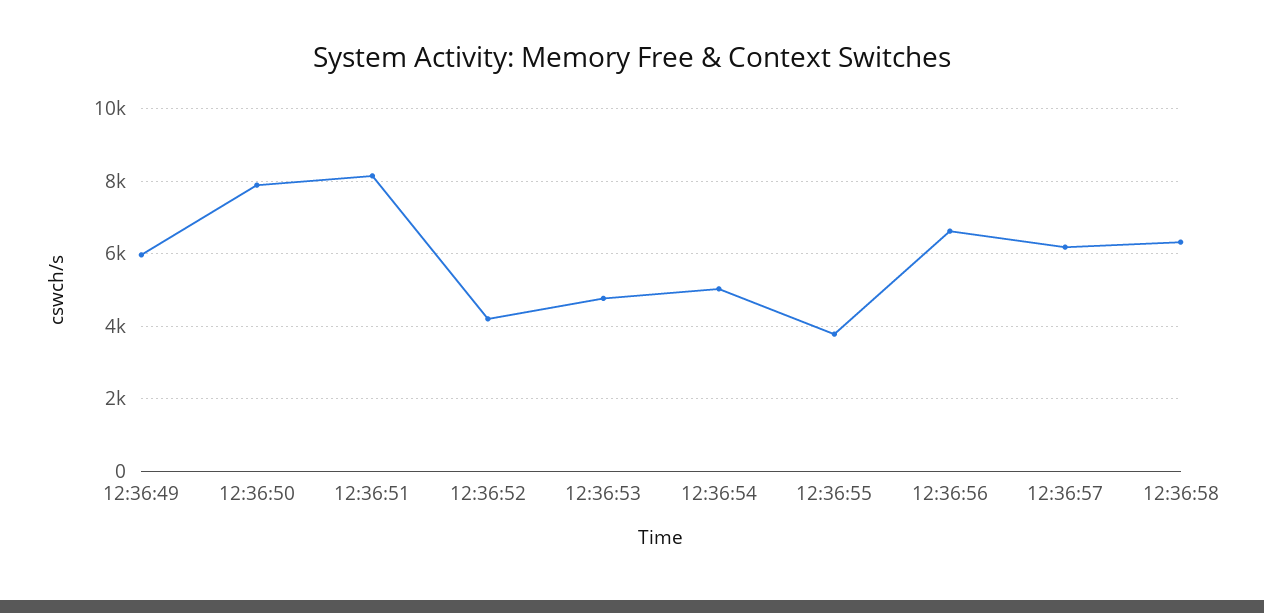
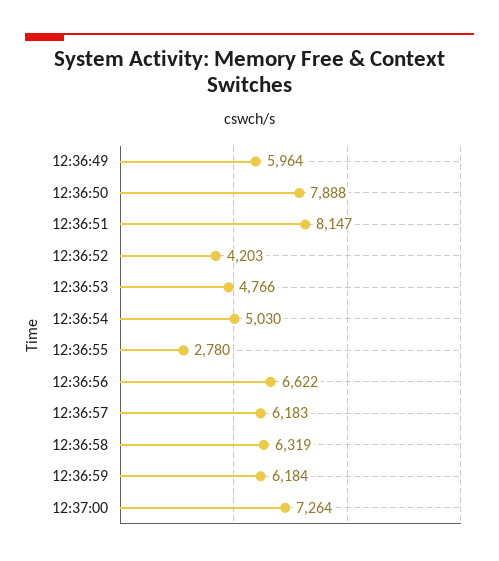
12:36:55: 3800 -> 2780
12:36:59: none -> 6184
12:37:00: none -> 7264

